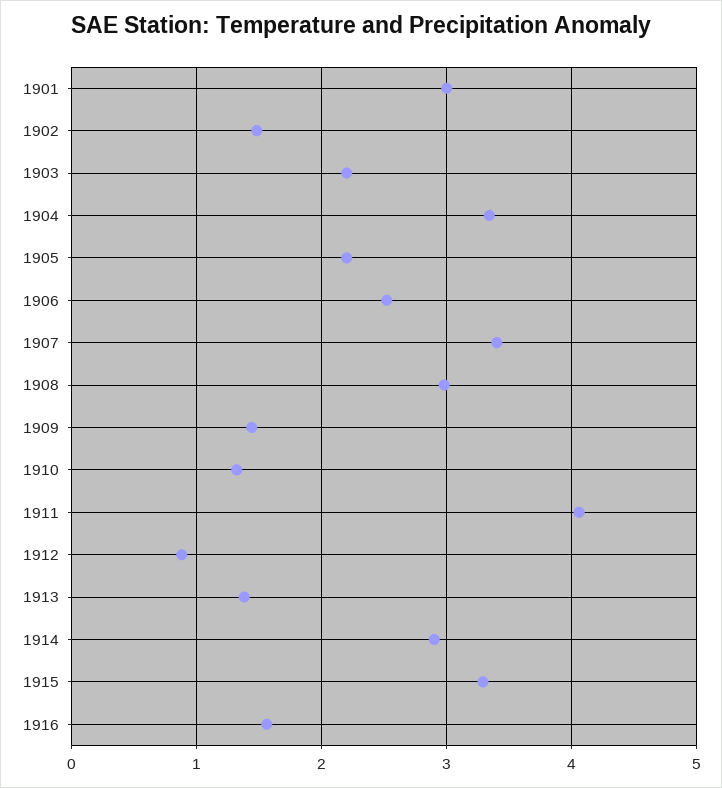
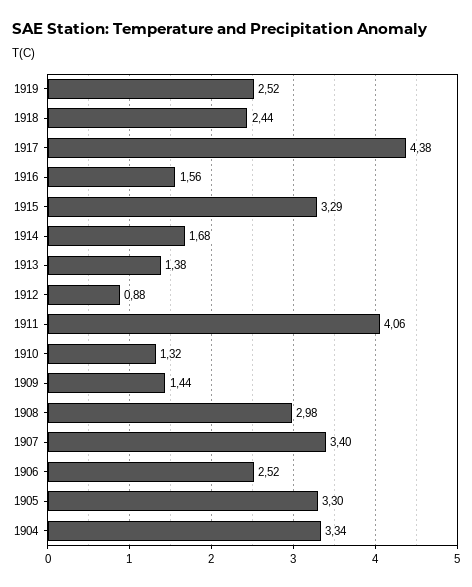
1901: 3 -> none
1902: 1.5 -> none
1903: 2.2 -> none
1905: 2.2 -> 3.3
1914: 2.9 -> 1.68
1919: none -> 2.52
1918: none -> 2.44
1917: none -> 4.38

